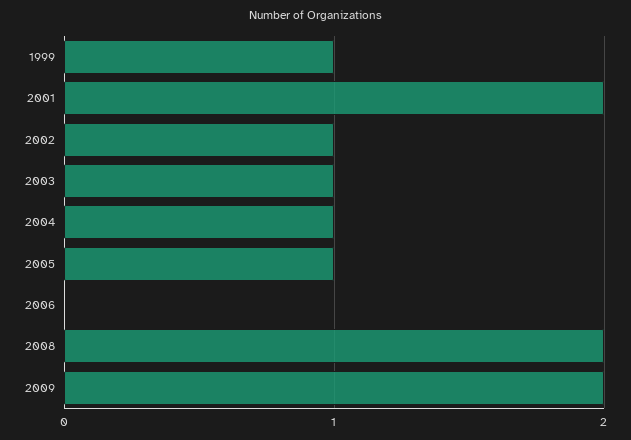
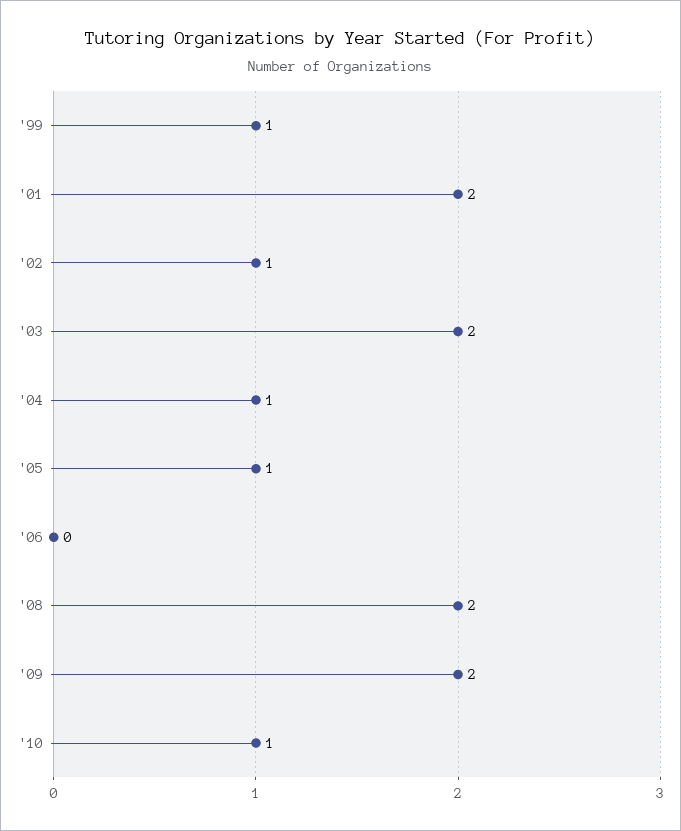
2003: 1 -> 2
'10: none -> 1

